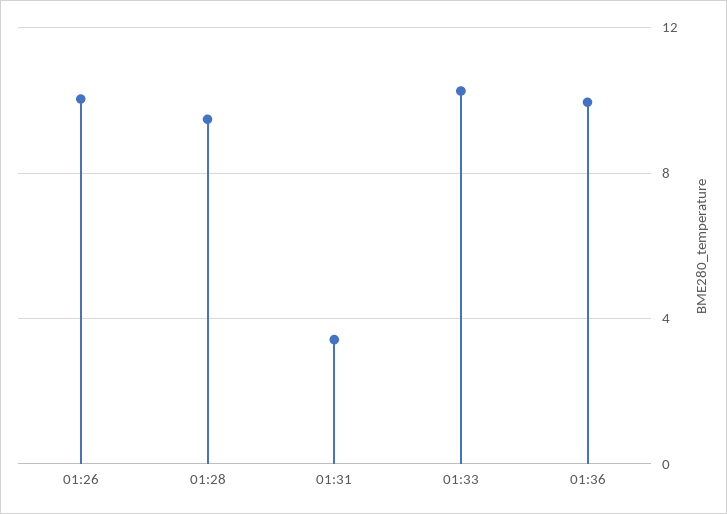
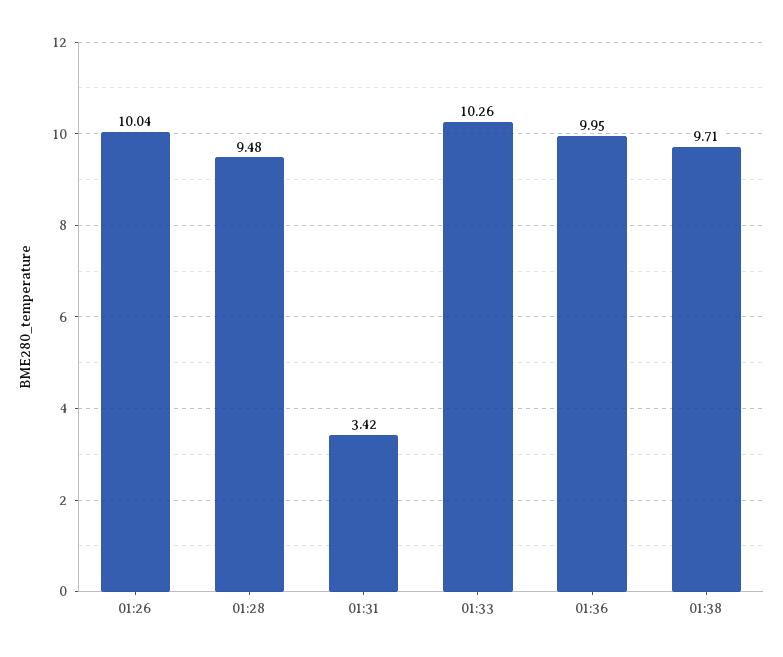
01:38: none -> 9.71

